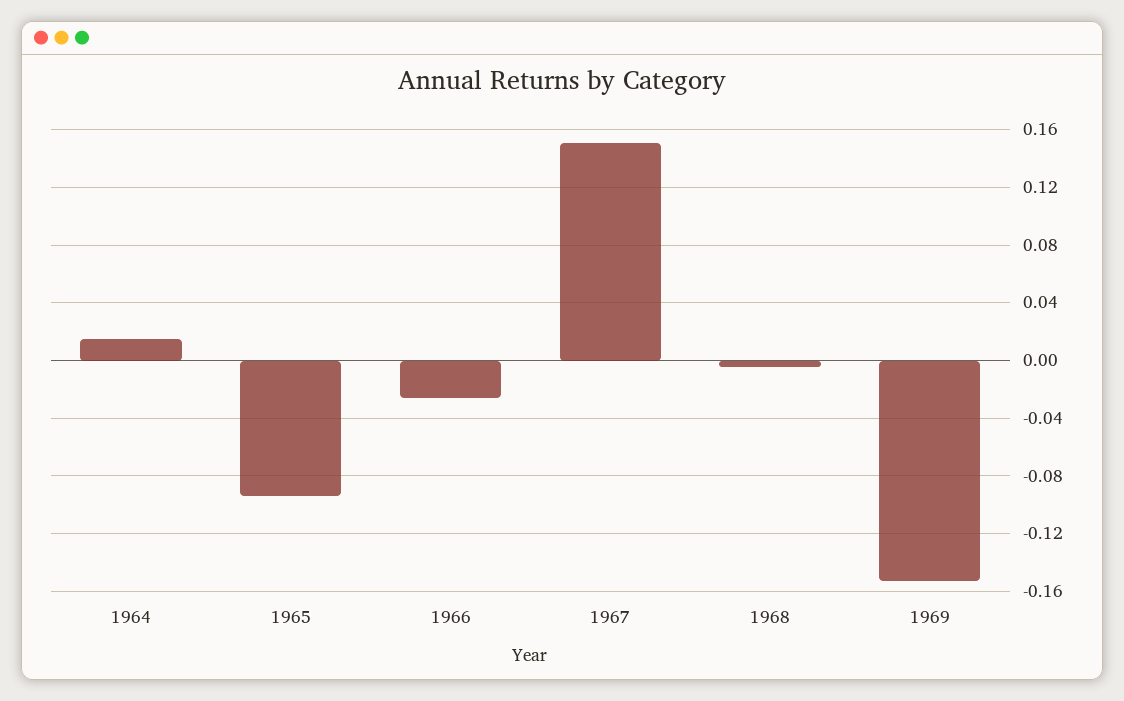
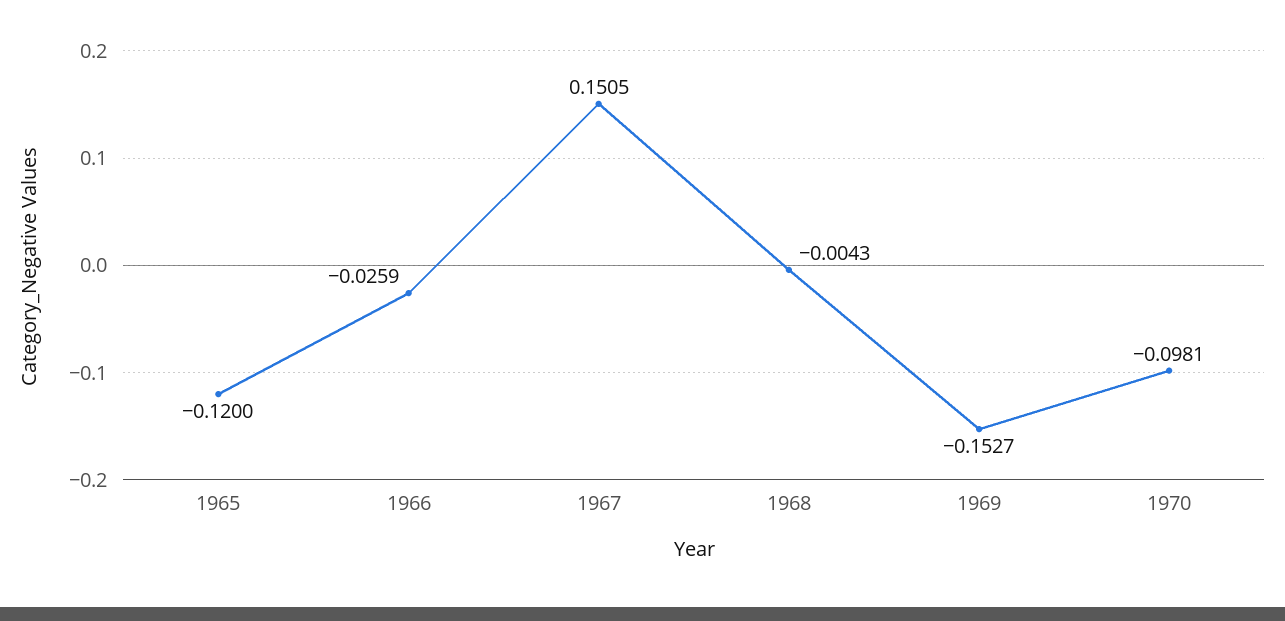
1964: 0.015 -> none
1965: -0.095 -> -0.12
1970: none -> -0.0981

